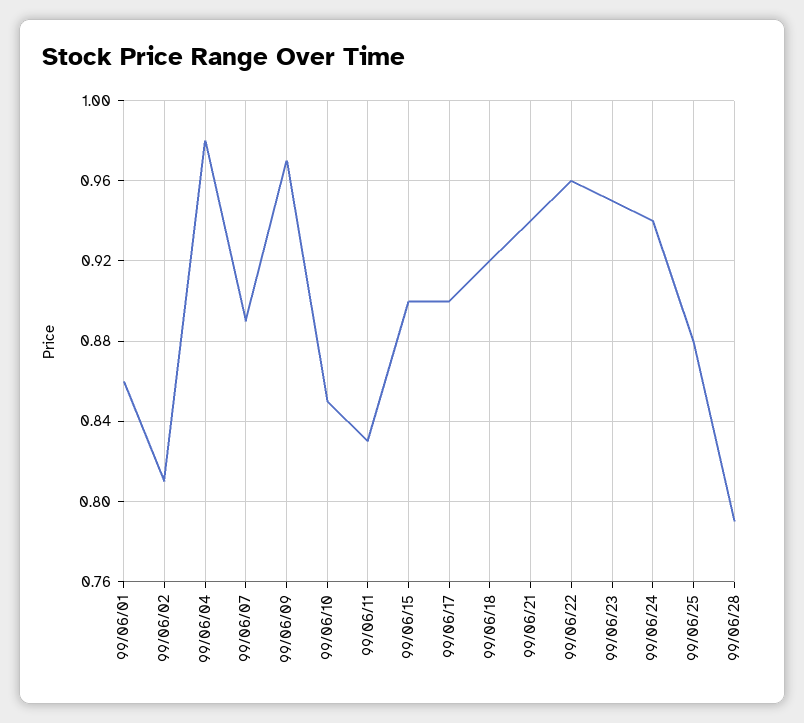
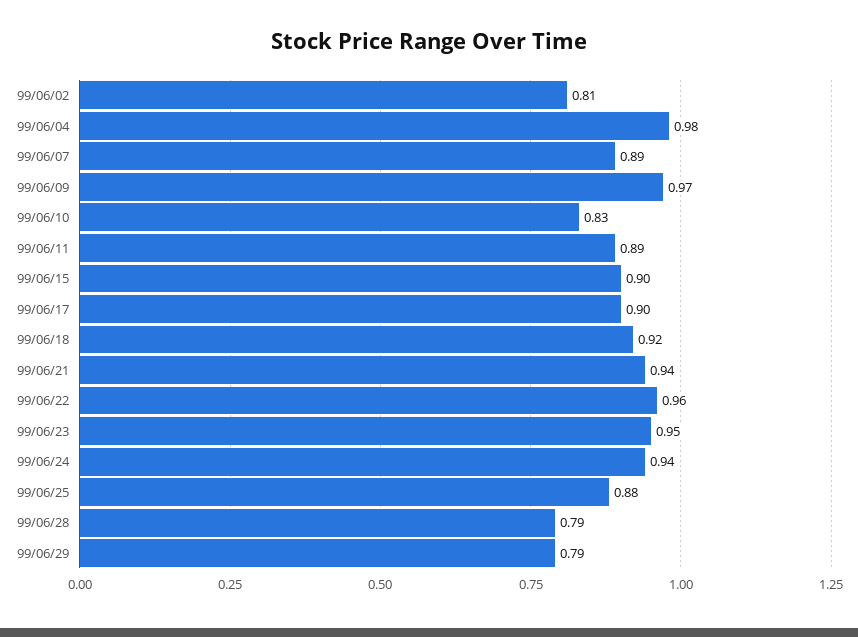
99/06/01: 0.86 -> none
99/06/10: 0.85 -> 0.83
99/06/11: 0.83 -> 0.89
99/06/29: none -> 0.79

